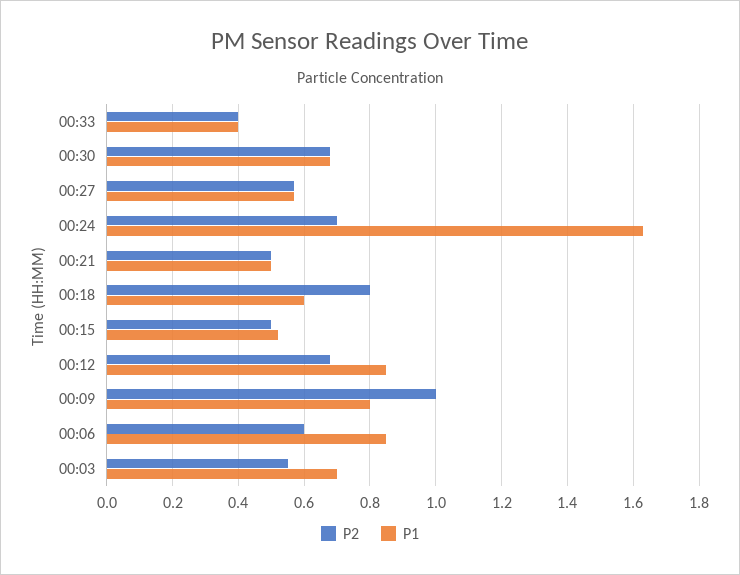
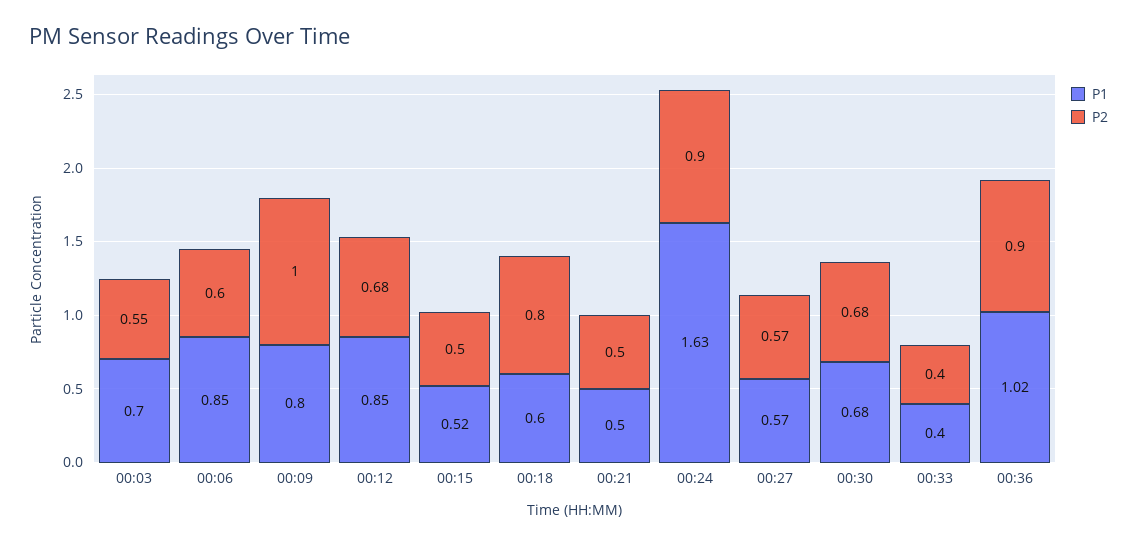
P2, 00:24: 0.7 -> 0.9
P1, 00:36: none -> 1.02
P2, 00:36: none -> 0.9

